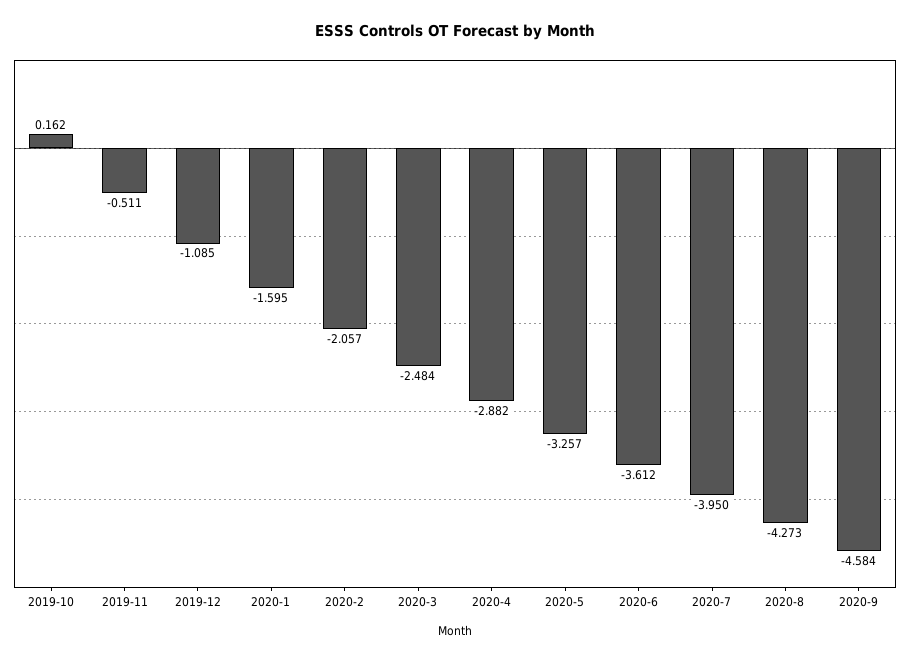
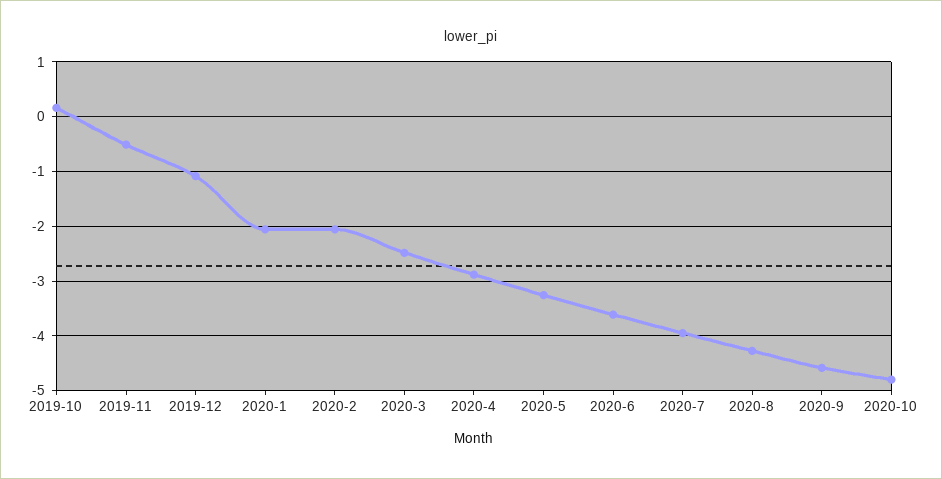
2020-1: -1.595 -> -2
2020-10: none -> -4.8

